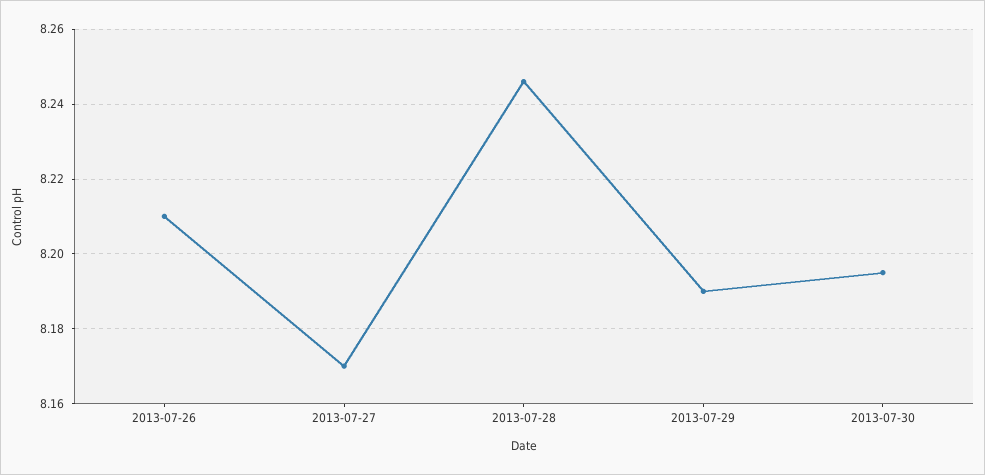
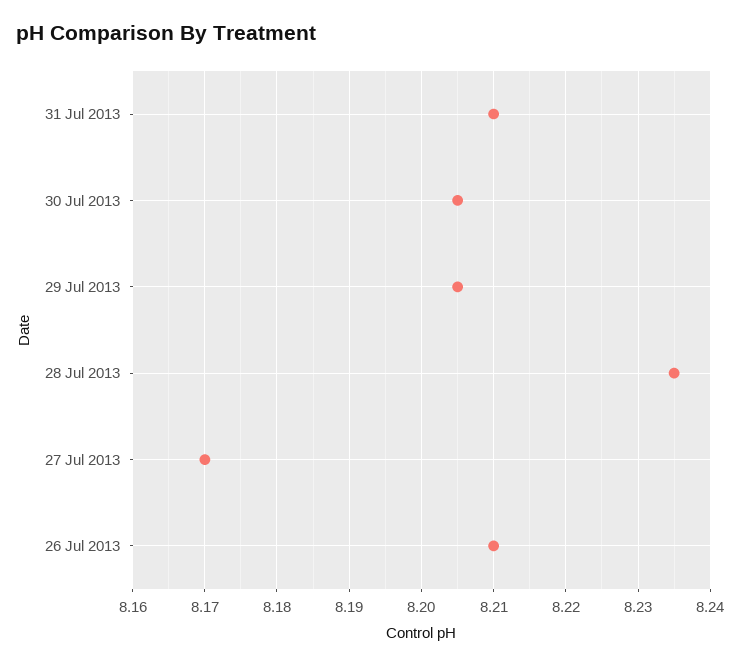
2013-07-28: 8.245 -> 8.235
2013-07-29: 8.19 -> 8.205
2013-07-30: 8.195 -> 8.205
31 Jul 2013: none -> 8.21

